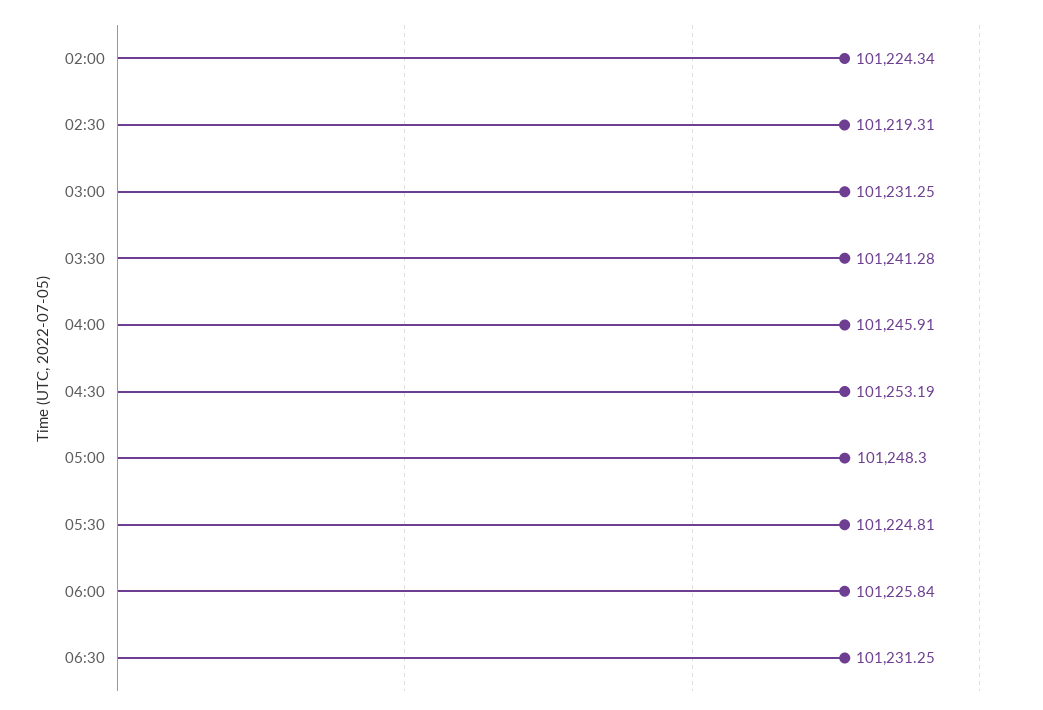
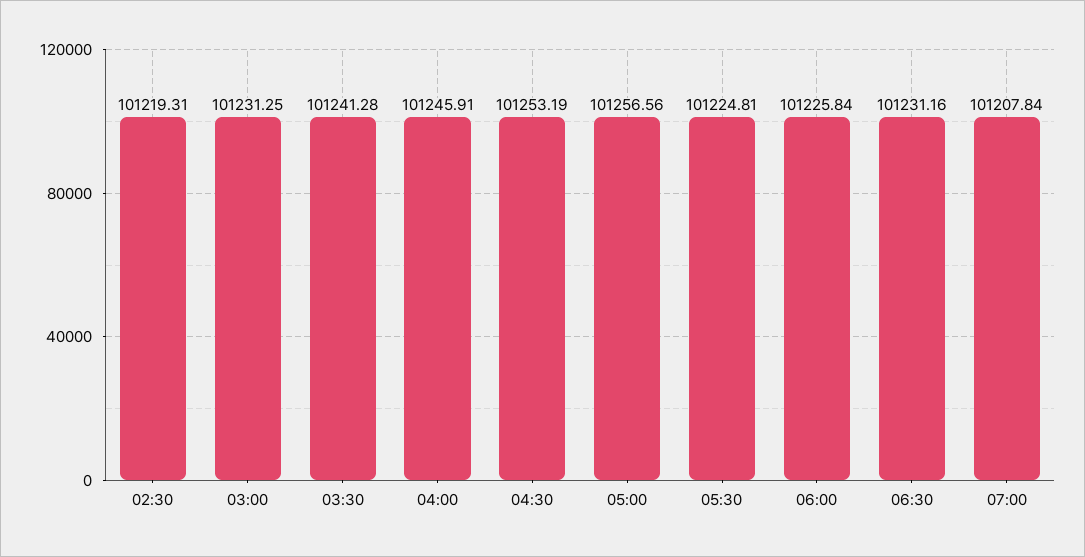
02:00: 101224.34 -> none
05:00: 101248.3 -> 101256.56
06:30: 101231.25 -> 101231.16
07:00: none -> 101207.84

